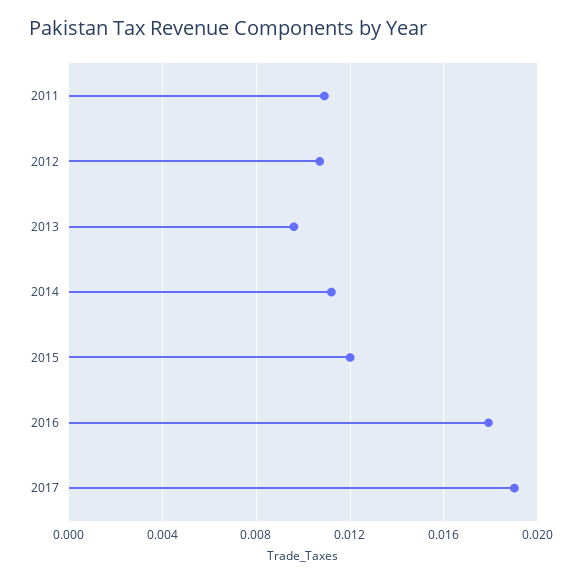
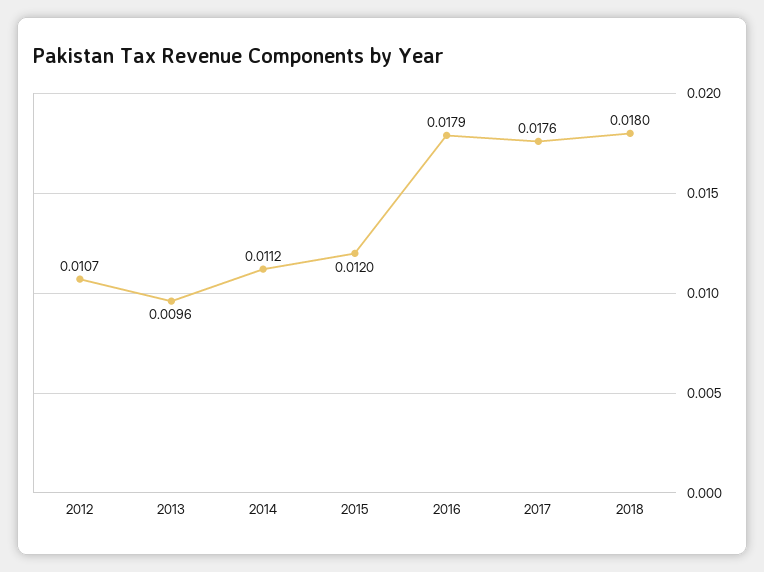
2011: 0.011 -> none
2017: 0.019 -> 0.0176
2018: none -> 0.018

